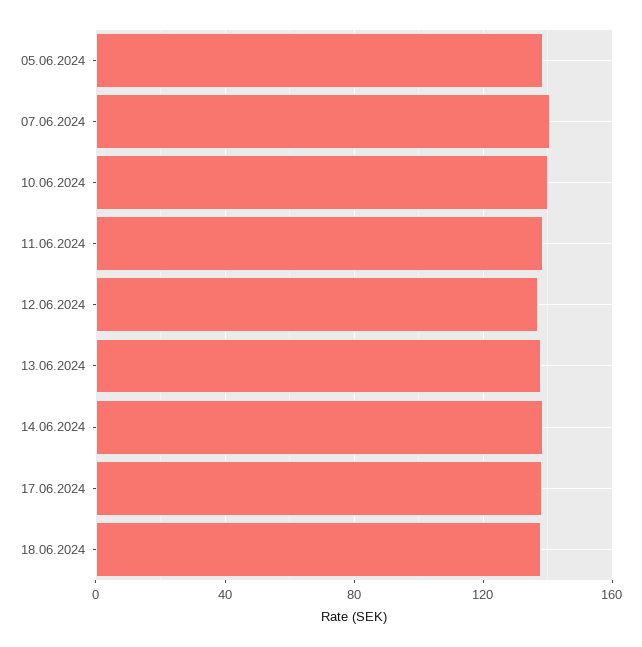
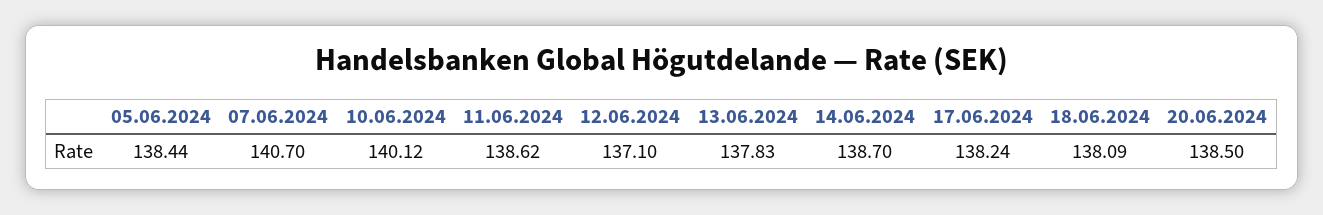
20.06.2024: none -> 138.5

